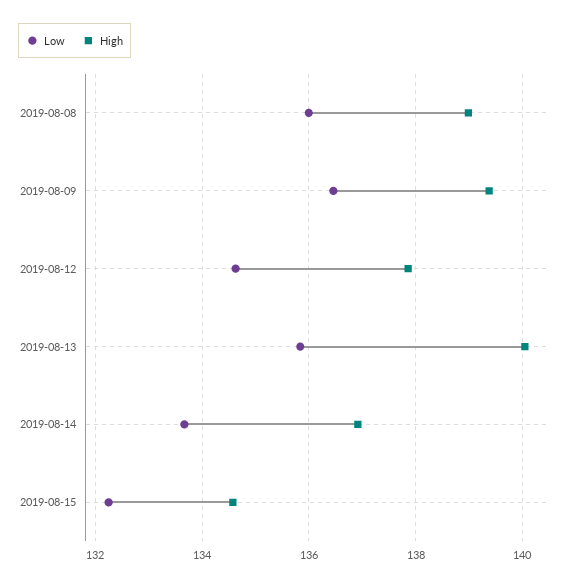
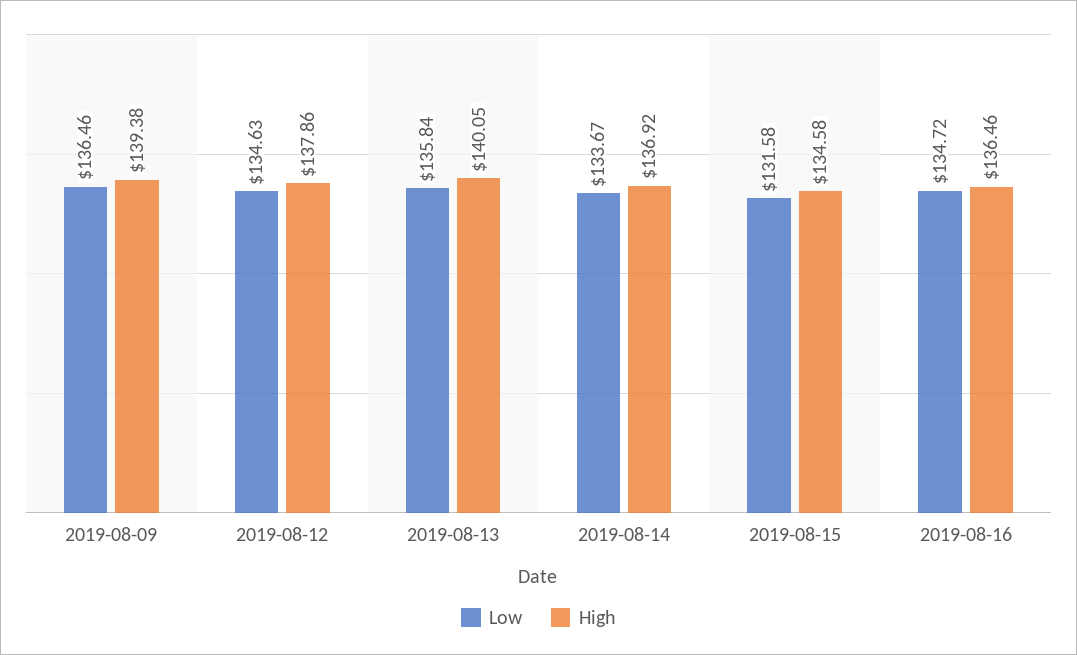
Low, 2019-08-08: 136 -> none
High, 2019-08-08: 139 -> none
Low, 2019-08-15: 132.2 -> 131.58
Low, 2019-08-16: none -> 134.72
High, 2019-08-16: none -> 136.46

